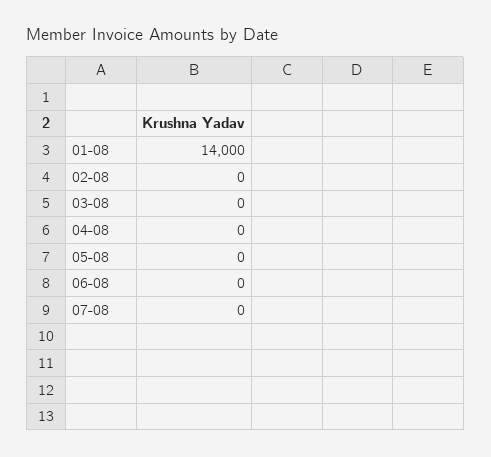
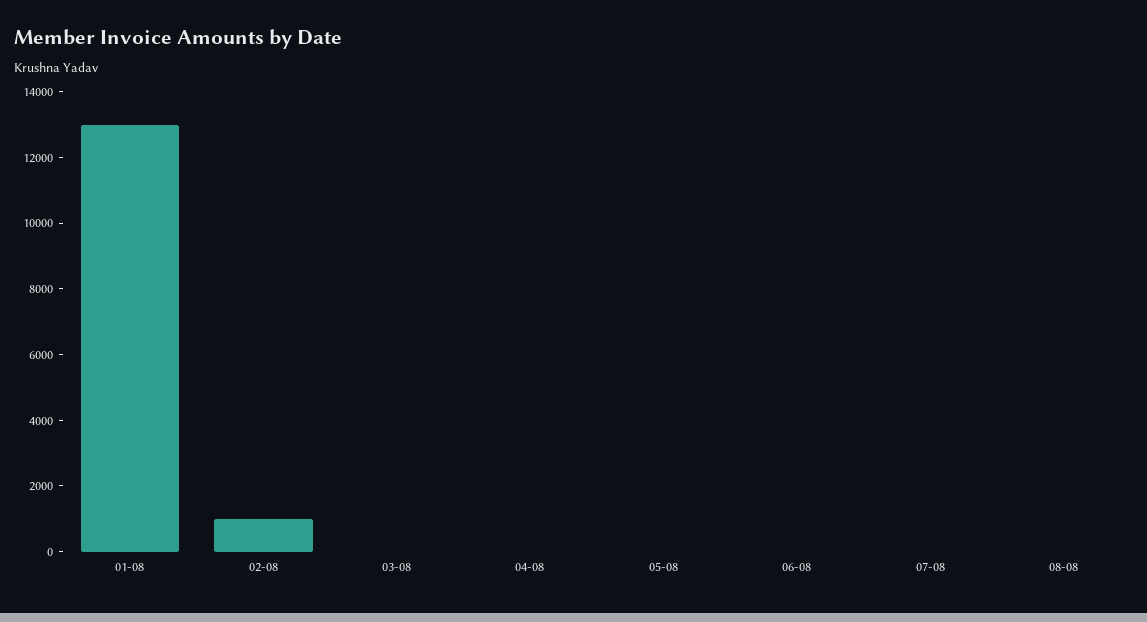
01-08: 14000 -> 13000
02-08: 0 -> 1000
08-08: none -> 0

